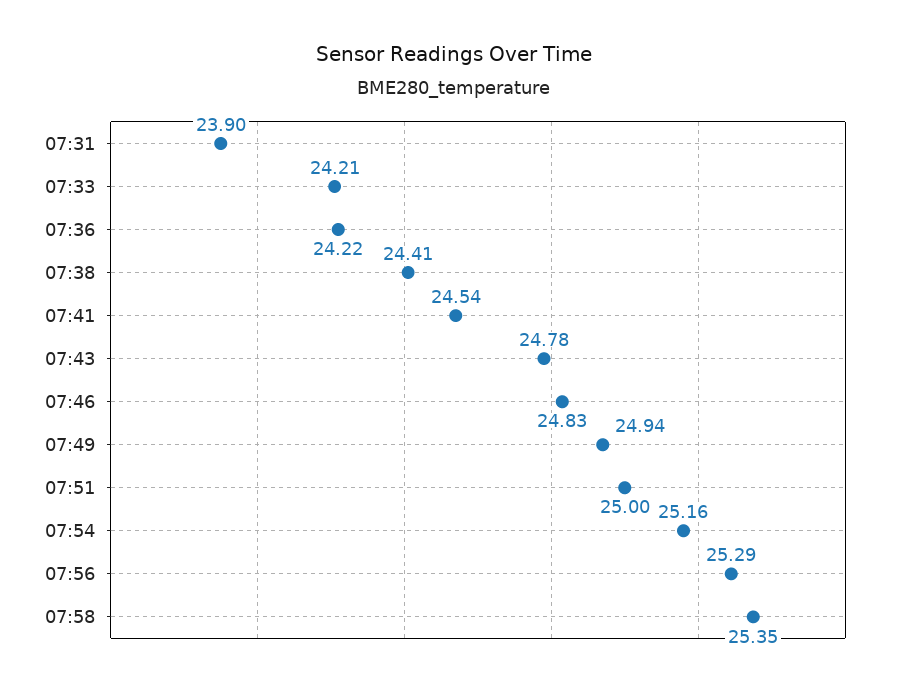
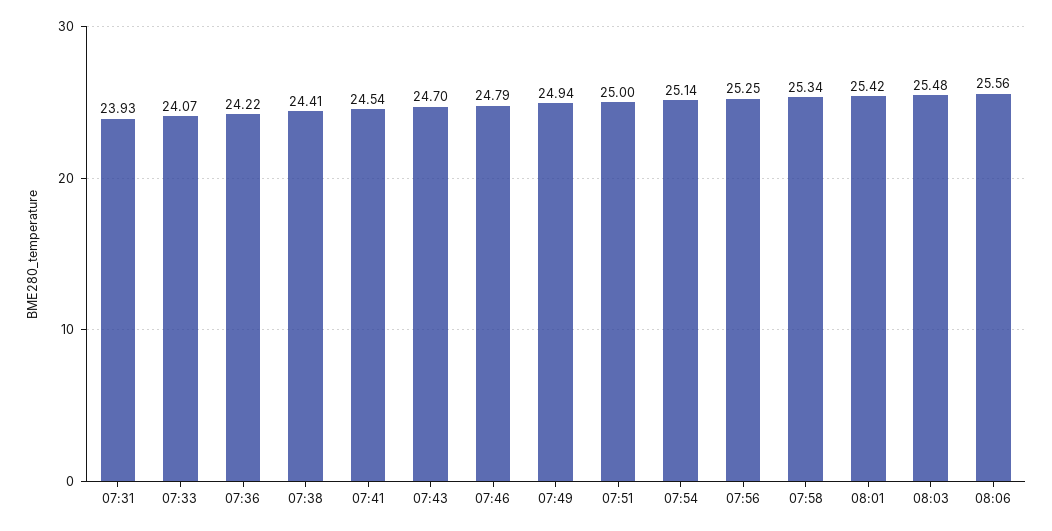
07:31: 23.9 -> 23.93
07:33: 24.21 -> 24.07
07:43: 24.78 -> 24.7
07:46: 24.83 -> 24.79
07:54: 25.16 -> 25.14
07:56: 25.29 -> 25.25
07:58: 25.35 -> 25.34
08:01: none -> 25.42
08:03: none -> 25.48
08:06: none -> 25.56

